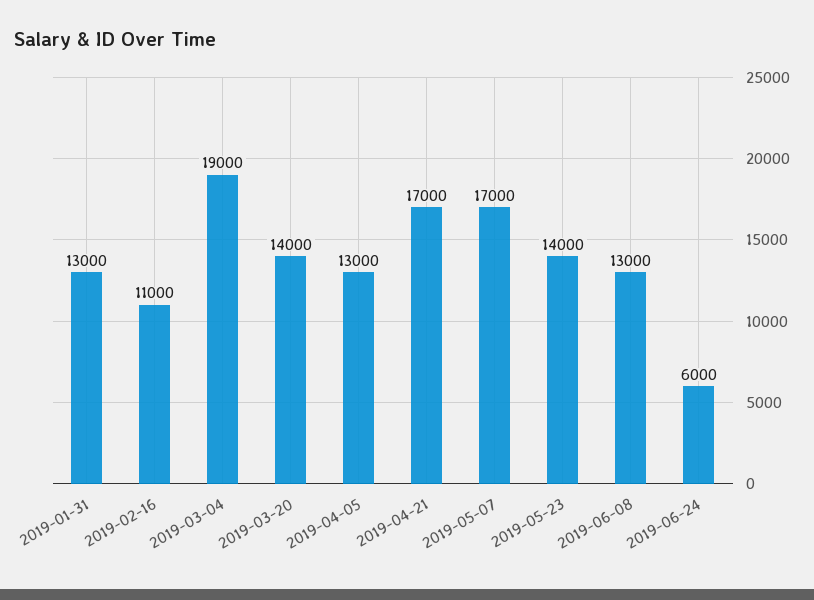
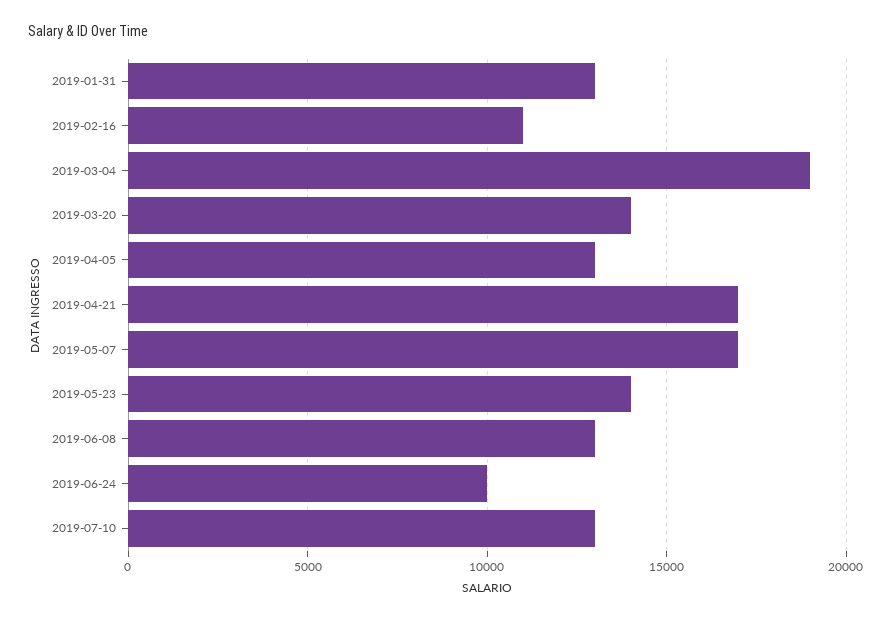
2019-06-24: 6000 -> 10000
2019-07-10: none -> 13000

